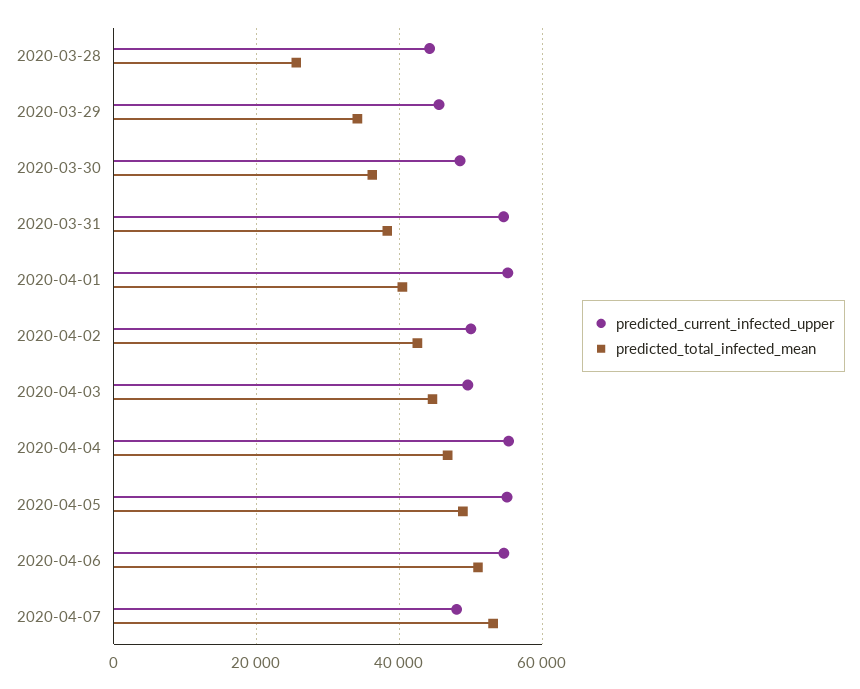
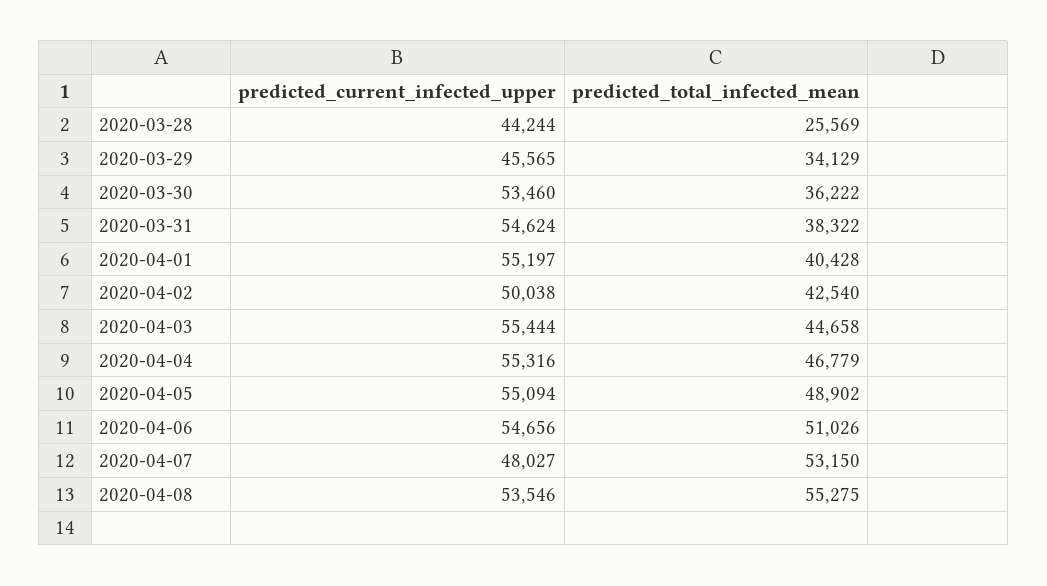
predicted_current_infected_upper, 2020-03-30: 48000 -> 53460
predicted_current_infected_upper, 2020-04-03: 50000 -> 55444
predicted_current_infected_upper, 2020-04-08: none -> 53546
predicted_total_infected_mean, 2020-04-08: none -> 55275

